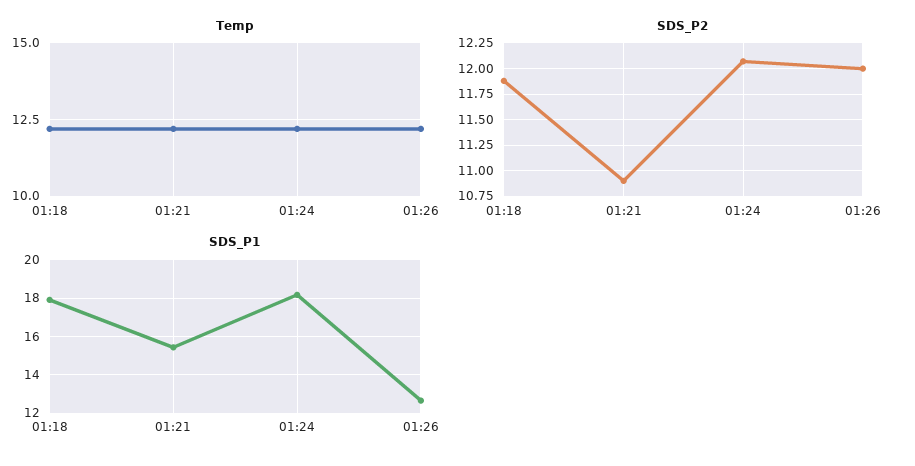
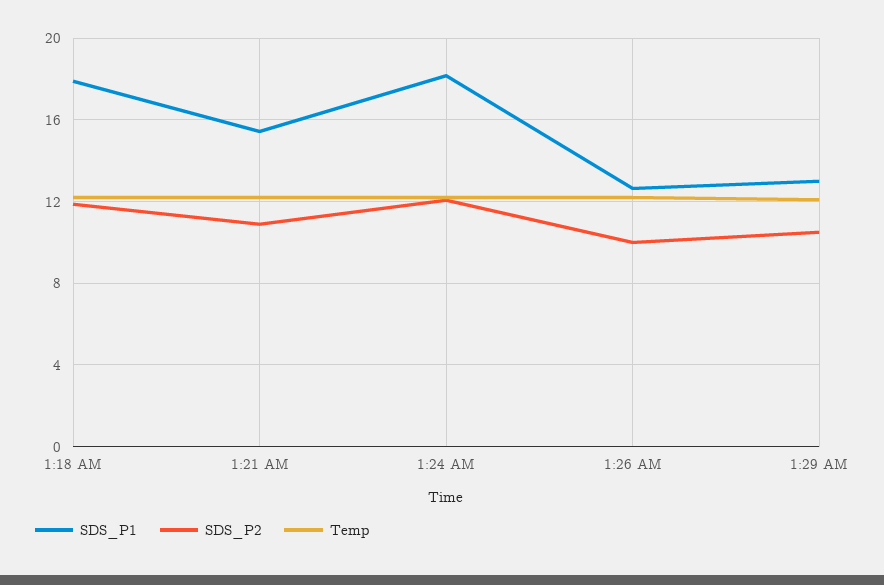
SDS_P2, 01:26: 12 -> 10
SDS_P1, 1:29 AM: none -> 13
SDS_P2, 1:29 AM: none -> 10.5
Temp, 1:29 AM: none -> 12

